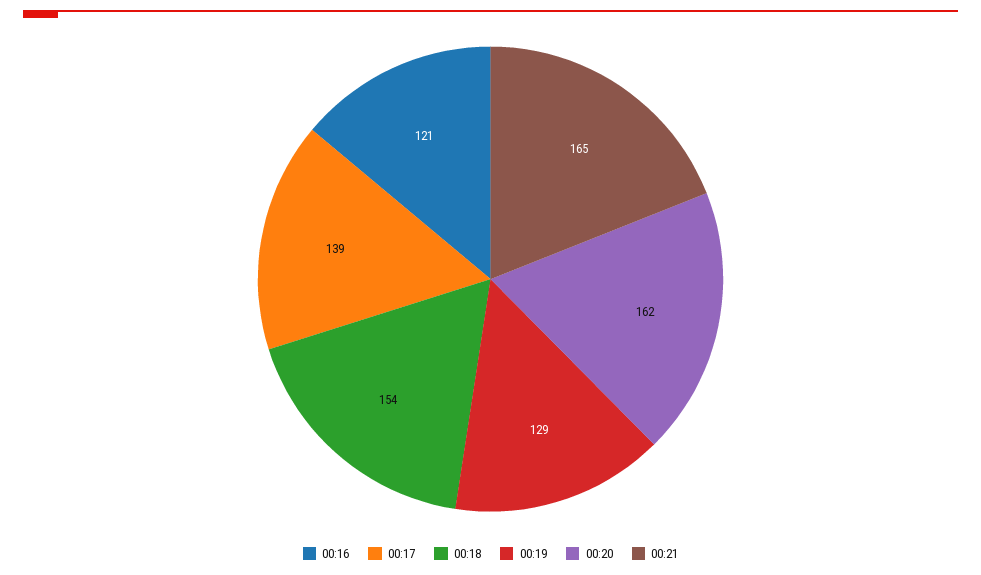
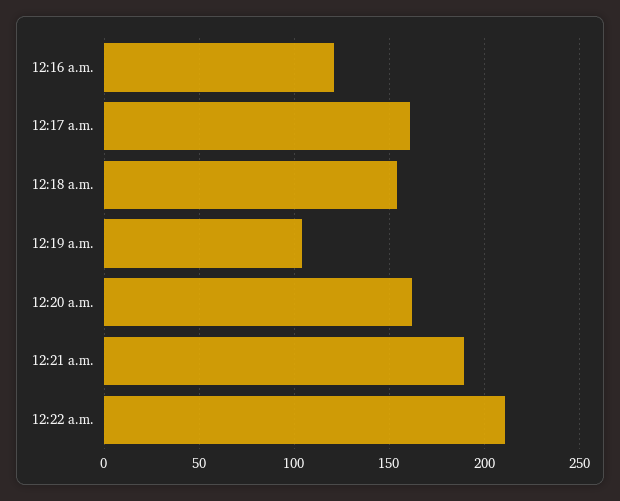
00:17: 139 -> 160
00:19: 129 -> 105
00:21: 165 -> 190
12:22 a.m.: none -> 210

